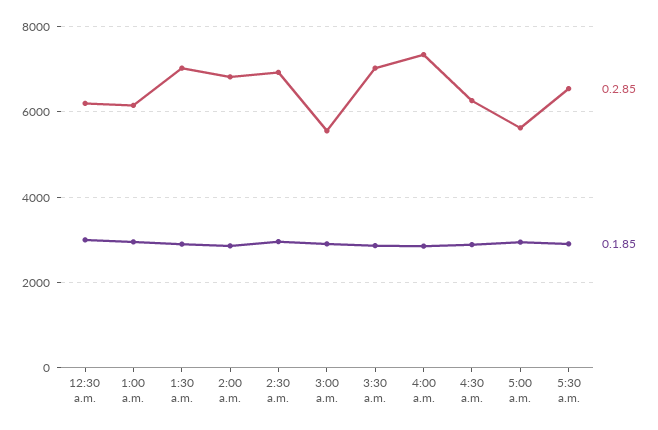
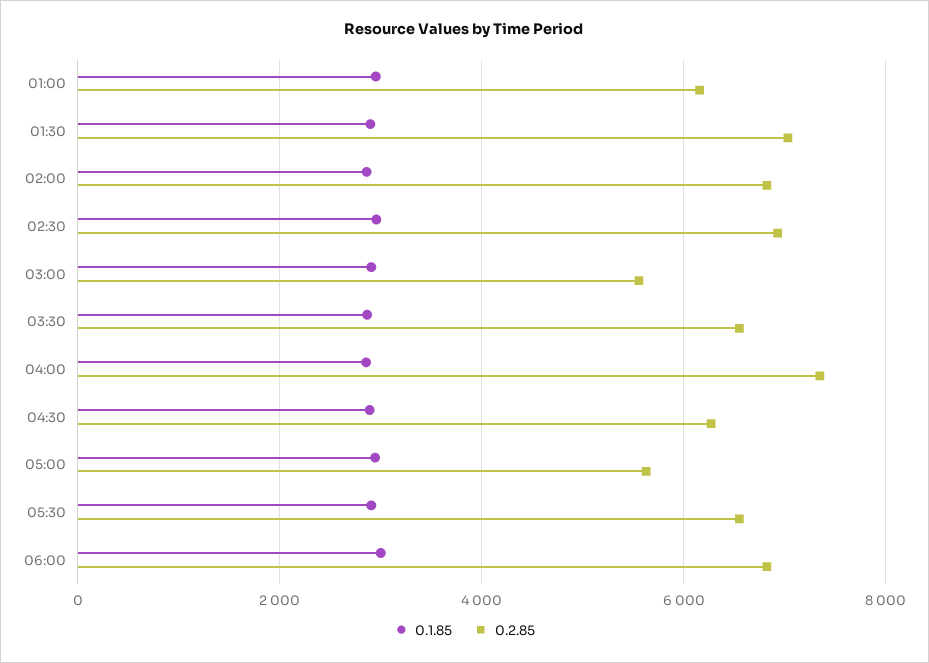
0.2.85, 12:30 a.m.: 6200 -> none
0.1.85, 12:30 a.m.: 3000 -> none
0.2.85, 3:30 a.m.: 7000 -> 6600
0.1.85, 06:00: none -> 3000
0.2.85, 06:00: none -> 6800

